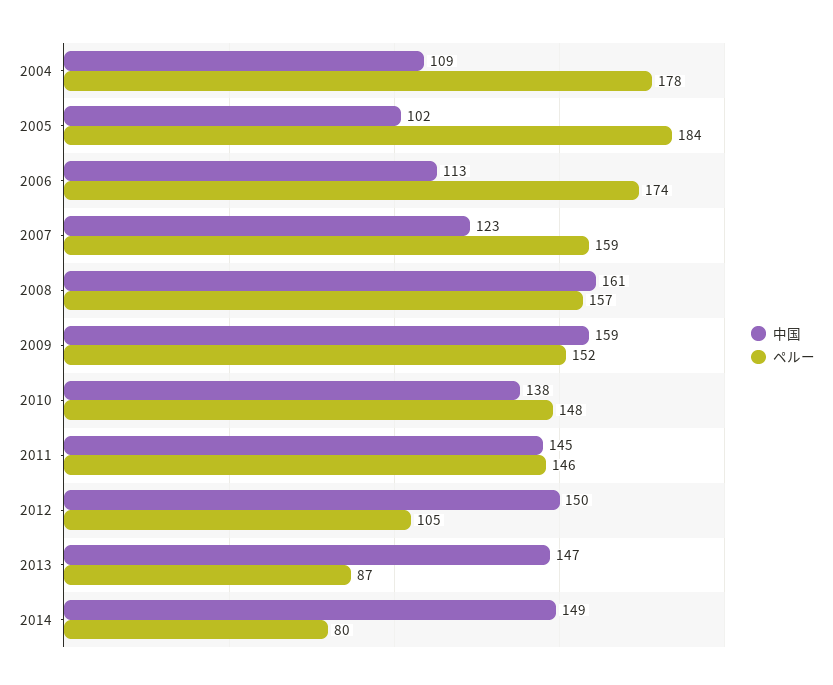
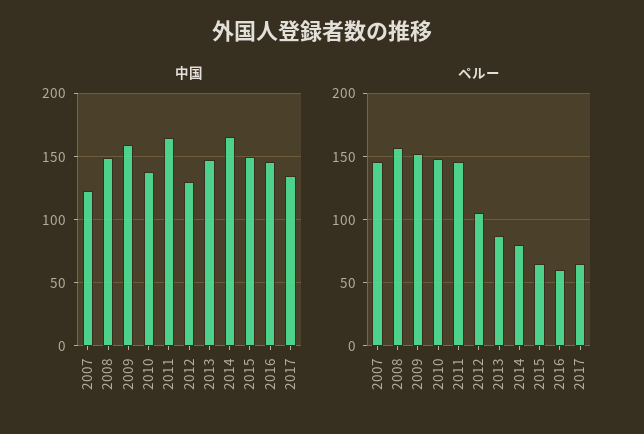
中国, 2004: 109 -> none
ペルー, 2004: 178 -> none
中国, 2005: 102 -> none
ペルー, 2005: 184 -> none
中国, 2006: 113 -> none
ペルー, 2006: 174 -> none
ペルー, 2007: 159 -> 145
中国, 2008: 161 -> 150
中国, 2011: 145 -> 165
中国, 2012: 150 -> 130
中国, 2014: 149 -> 165
中国, 2015: none -> 150
中国, 2016: none -> 145
中国, 2017: none -> 135
ペルー, 2015: none -> 65
ペルー, 2016: none -> 60
ペルー, 2017: none -> 65

